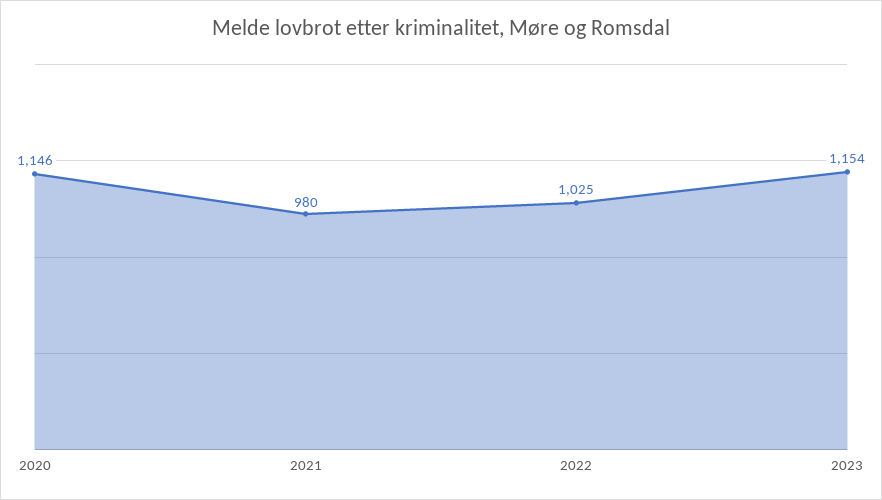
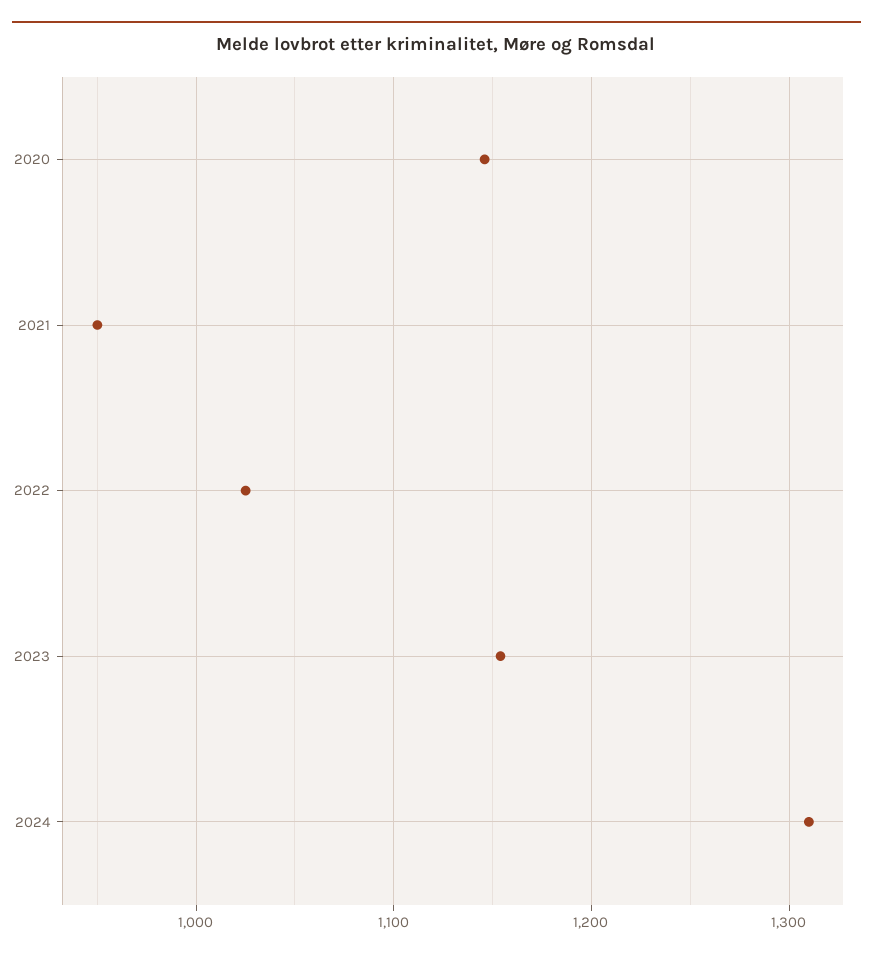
2021: 980 -> 950
2024: none -> 1310

